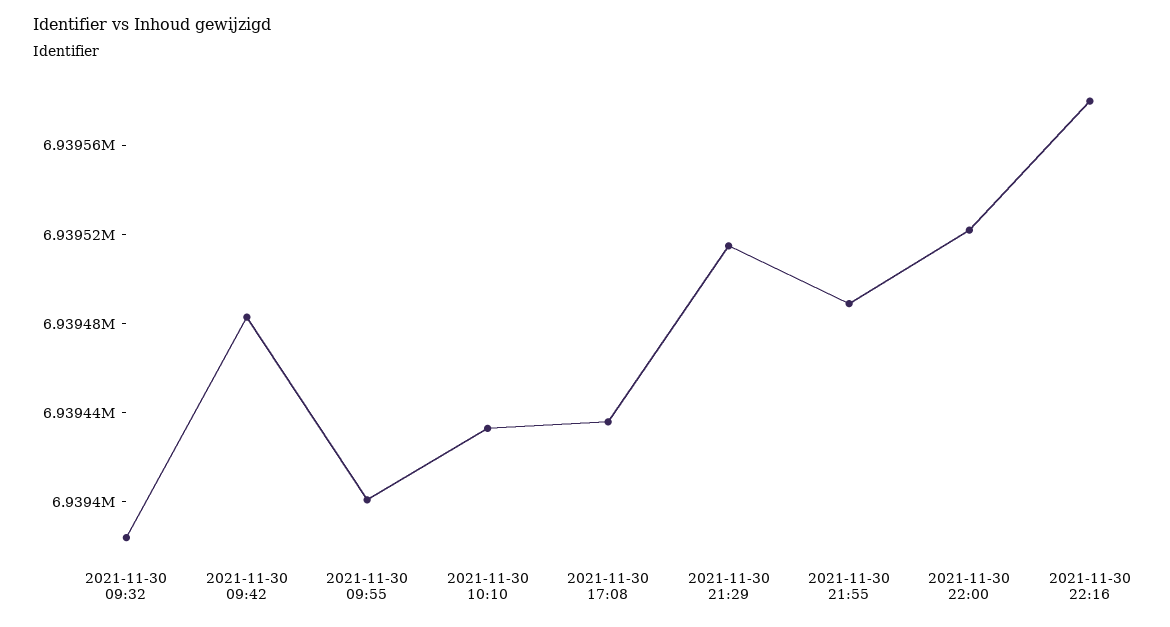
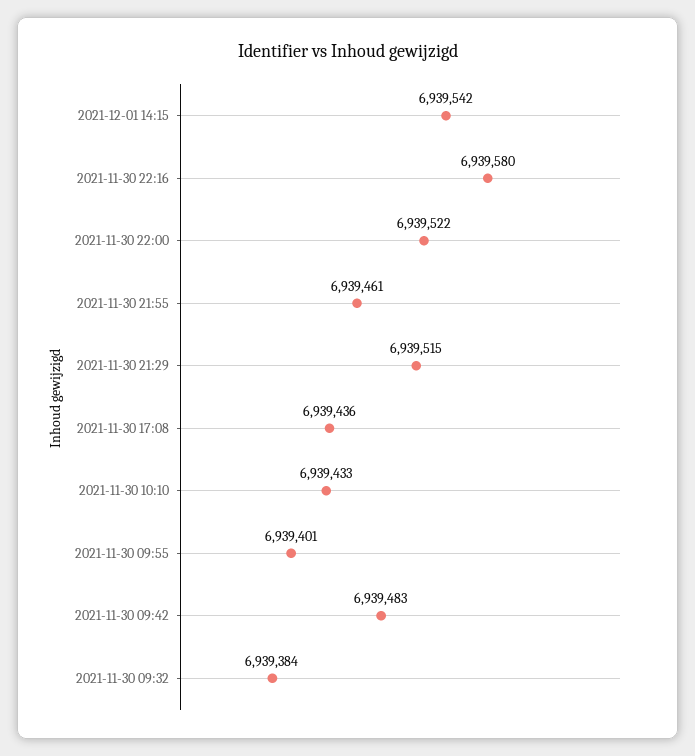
2021-11-30 21:55: 6939490 -> 6939461
2021-12-01 14:15: none -> 6939542

